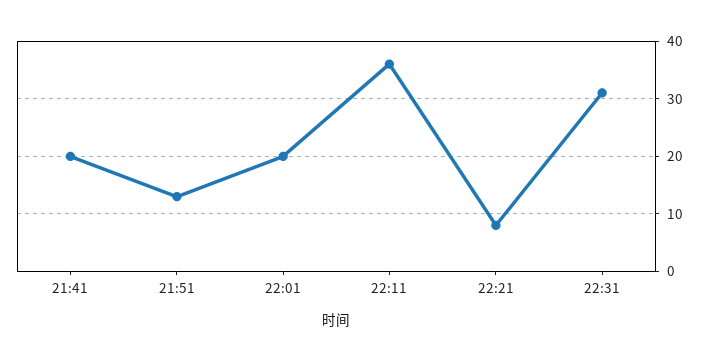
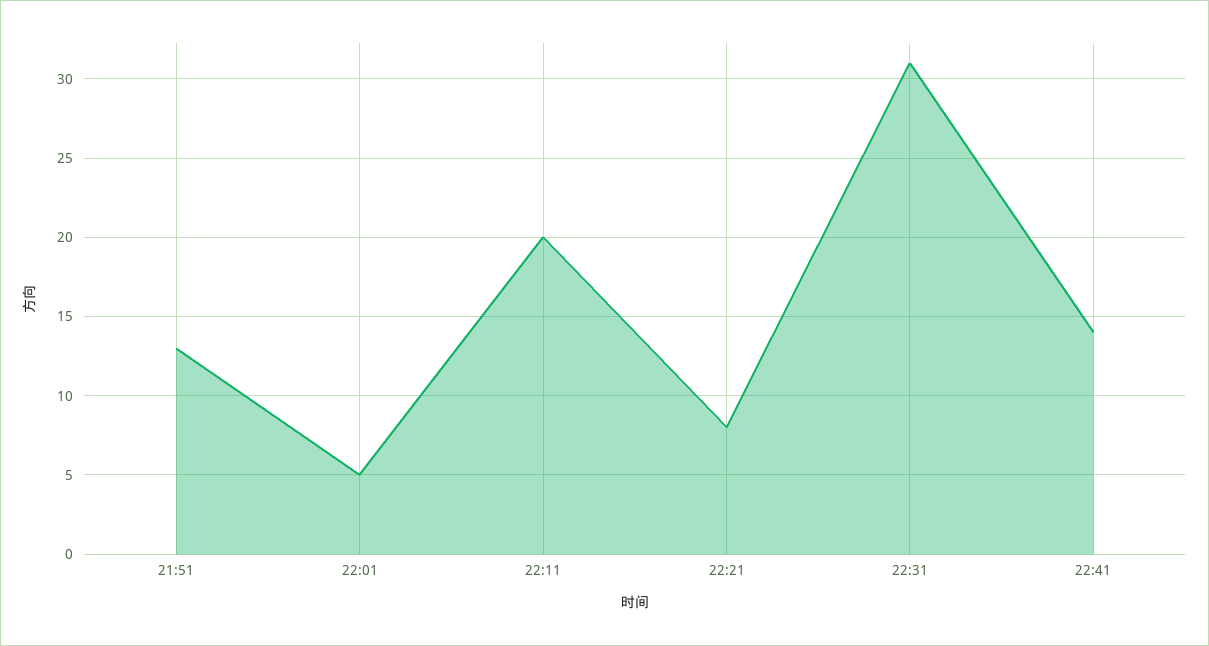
21:41: 20 -> none
22:01: 20 -> 5
22:11: 35 -> 20
22:41: none -> 14

